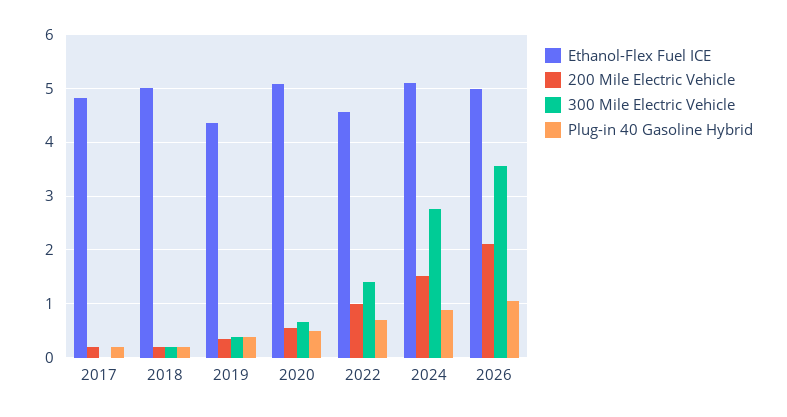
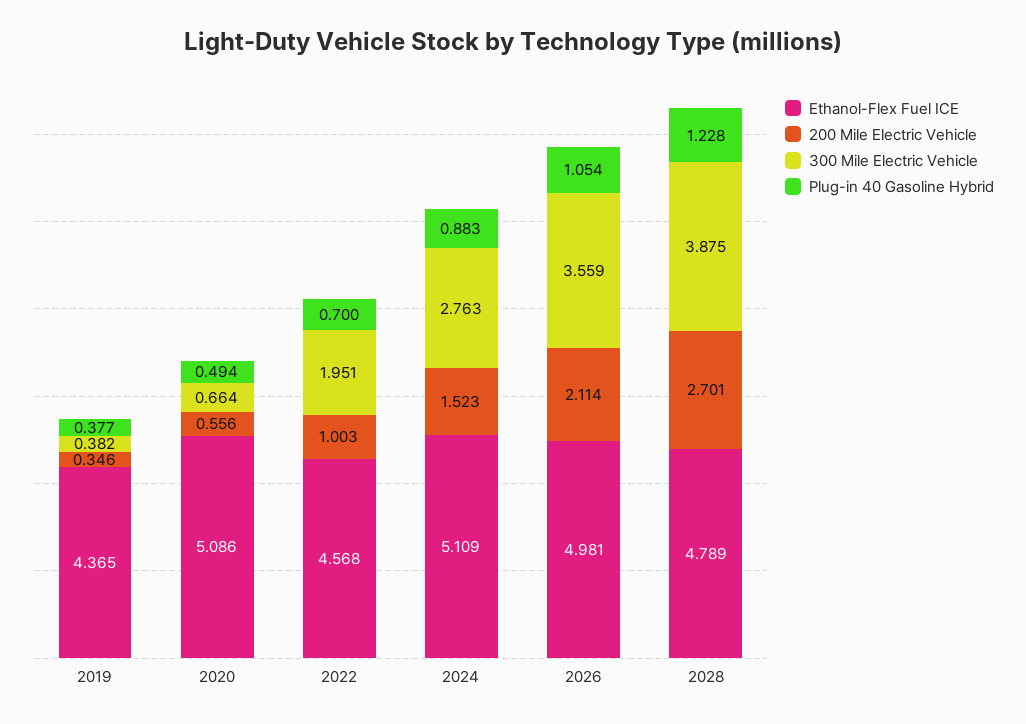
Ethanol-Flex Fuel ICE, 2017: 4.8 -> none
200 Mile Electric Vehicle, 2017: 0.2 -> none
300 Mile Electric Vehicle, 2017: 0 -> none
Plug-in 40 Gasoline Hybrid, 2017: 0.2 -> none
Ethanol-Flex Fuel ICE, 2018: 5 -> none
200 Mile Electric Vehicle, 2018: 0.2 -> none
300 Mile Electric Vehicle, 2018: 0.2 -> none
Plug-in 40 Gasoline Hybrid, 2018: 0.2 -> none
300 Mile Electric Vehicle, 2022: 1.4 -> 1.951
Ethanol-Flex Fuel ICE, 2028: none -> 4.789
200 Mile Electric Vehicle, 2028: none -> 2.701
300 Mile Electric Vehicle, 2028: none -> 3.875
Plug-in 40 Gasoline Hybrid, 2028: none -> 1.228

